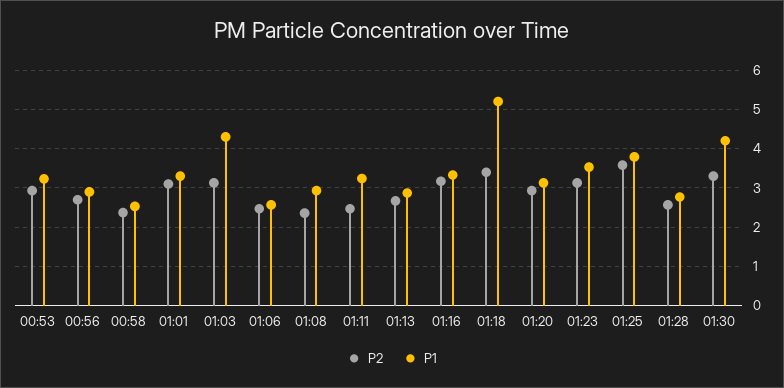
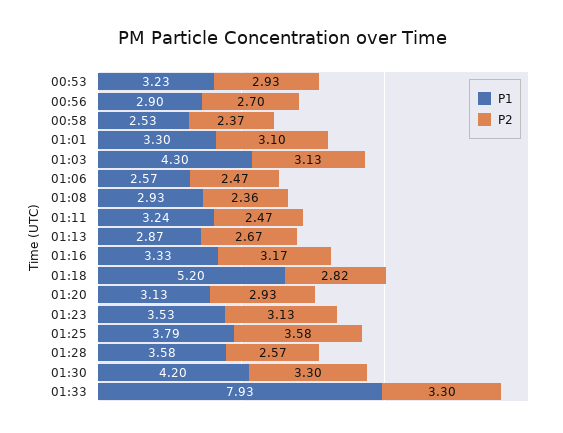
P2, 01:18: 3.4 -> 2.82
P1, 01:28: 2.8 -> 3.58
P1, 01:33: none -> 7.93
P2, 01:33: none -> 3.3

